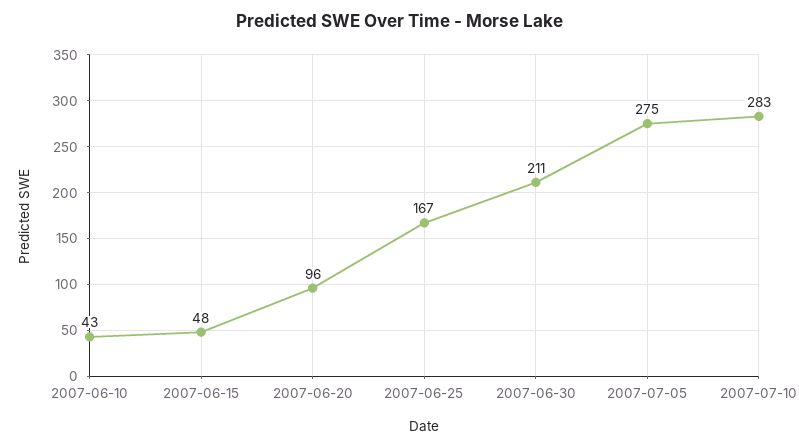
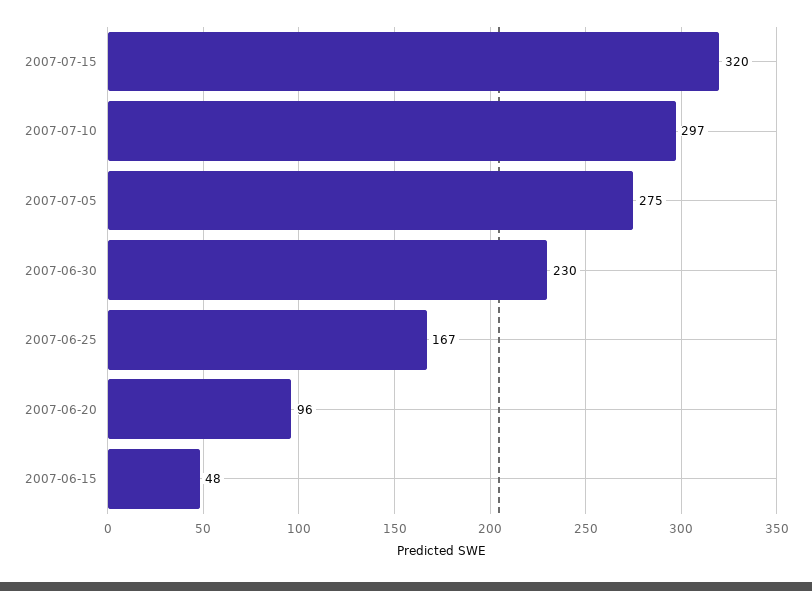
2007-06-10: 43 -> none
2007-06-30: 211 -> 230
2007-07-10: 283 -> 297
2007-07-15: none -> 320

